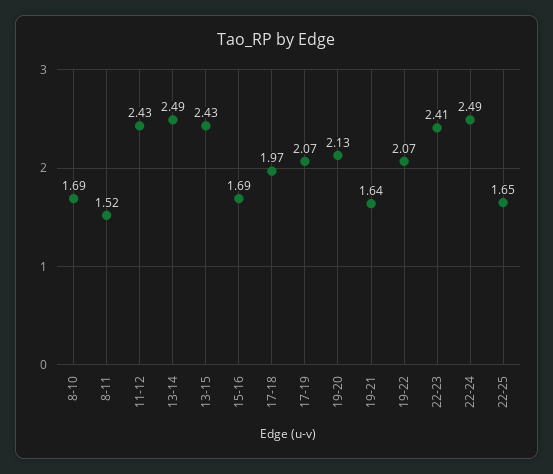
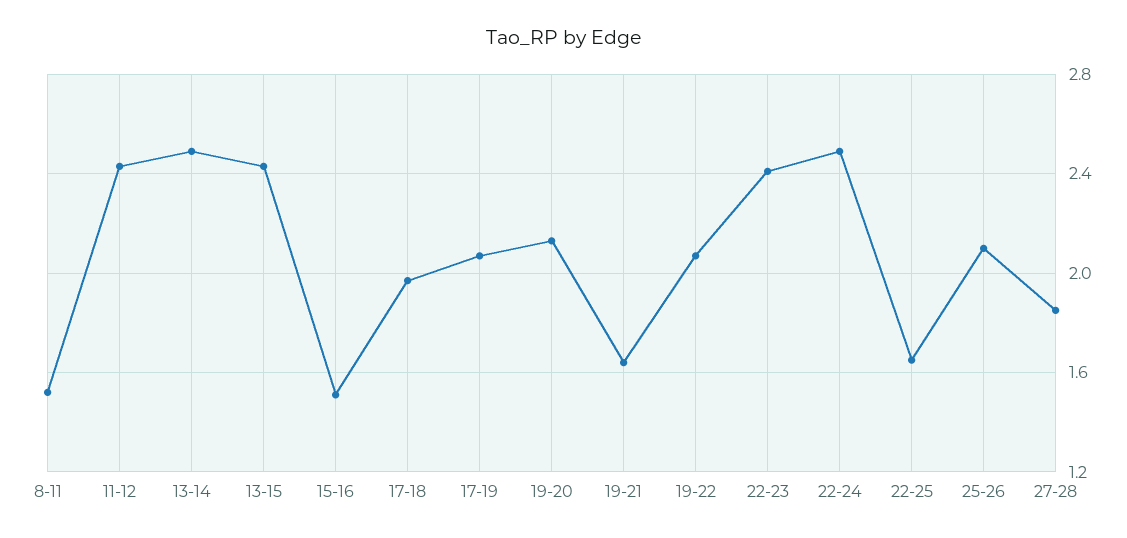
8-10: 1.69 -> none
15-16: 1.69 -> 1.5
25-26: none -> 2.1
27-28: none -> 1.85

